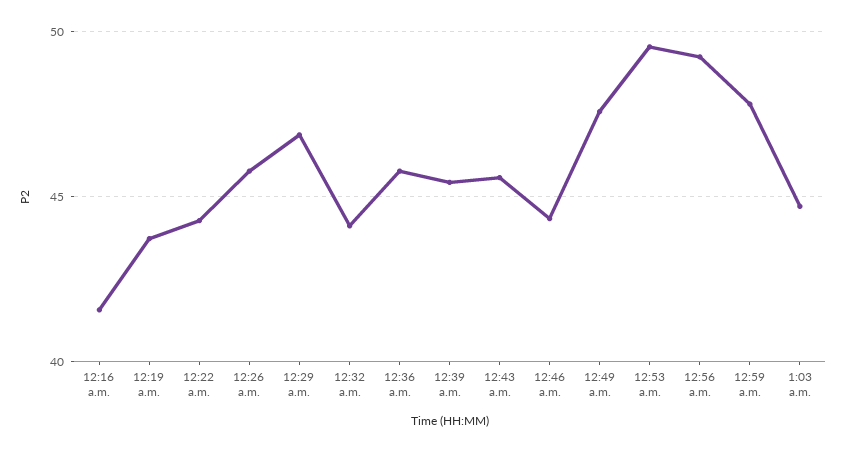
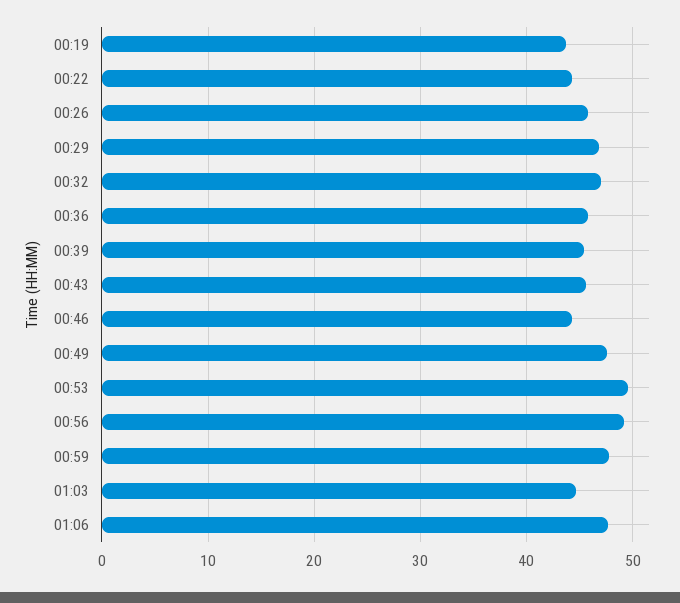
12:16 a.m.: 41.5 -> none
12:32 a.m.: 44 -> 47
01:06: none -> 48

